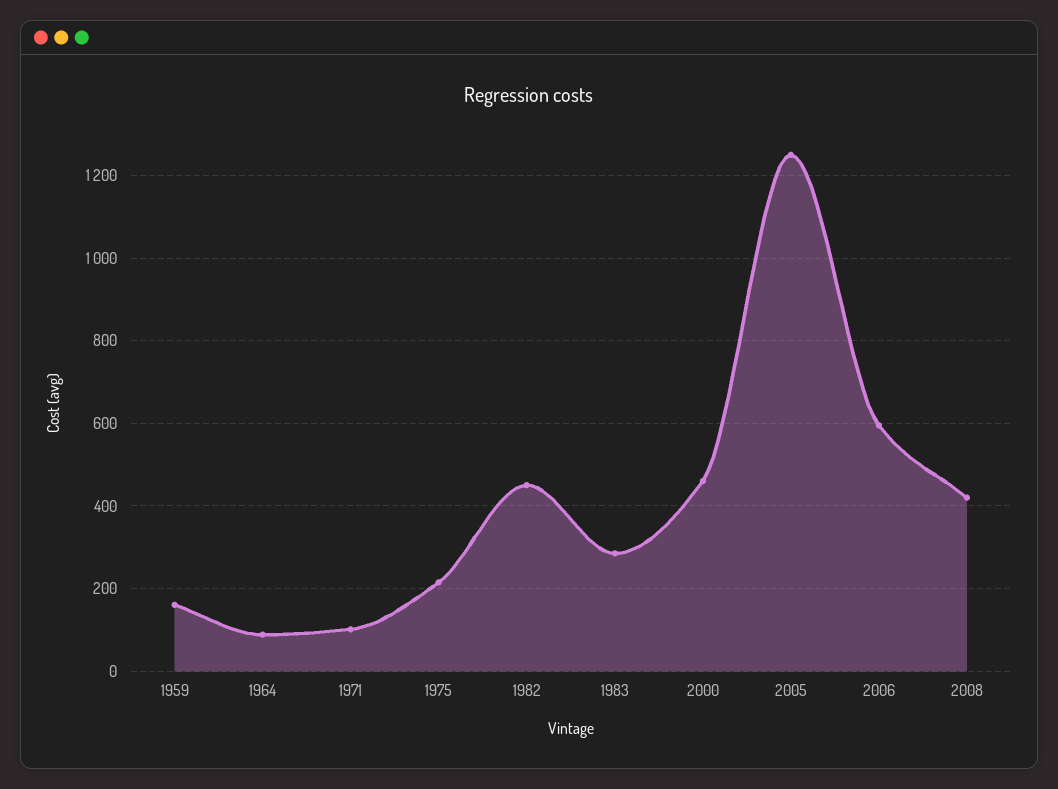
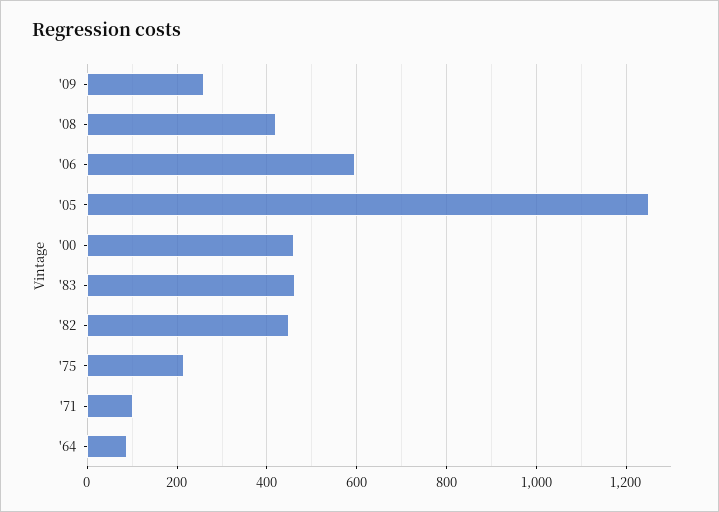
1959: 160 -> none
1983: 280 -> 460
'09: none -> 260

